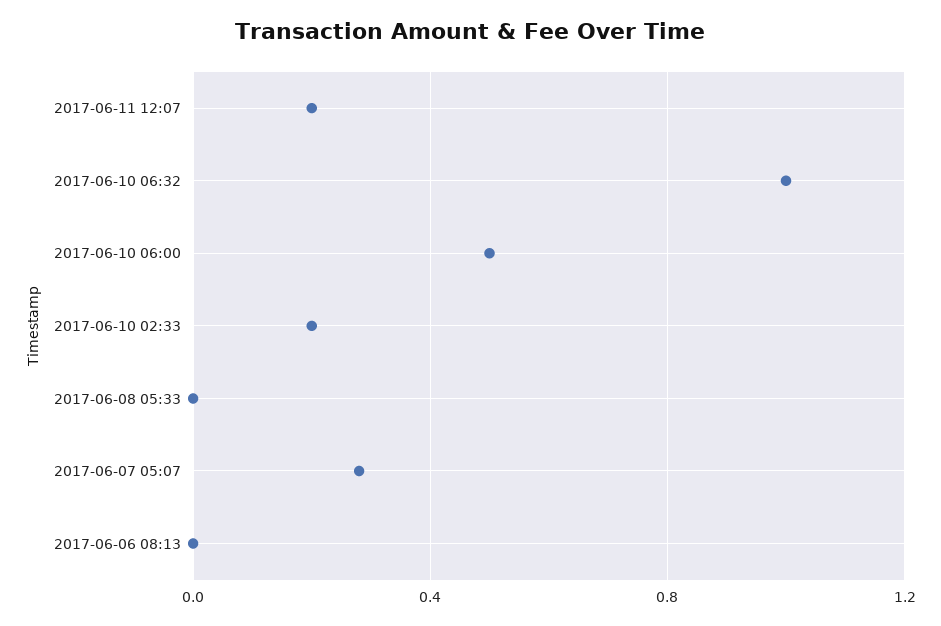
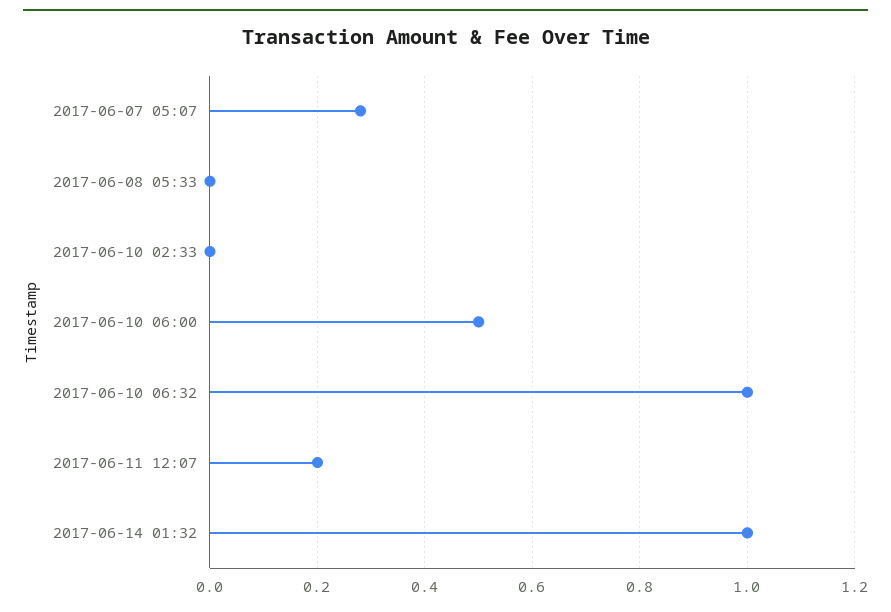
2017-06-10 02:33: 0.2 -> 0
2017-06-06 08:13: 0 -> none
2017-06-14 01:32: none -> 1

